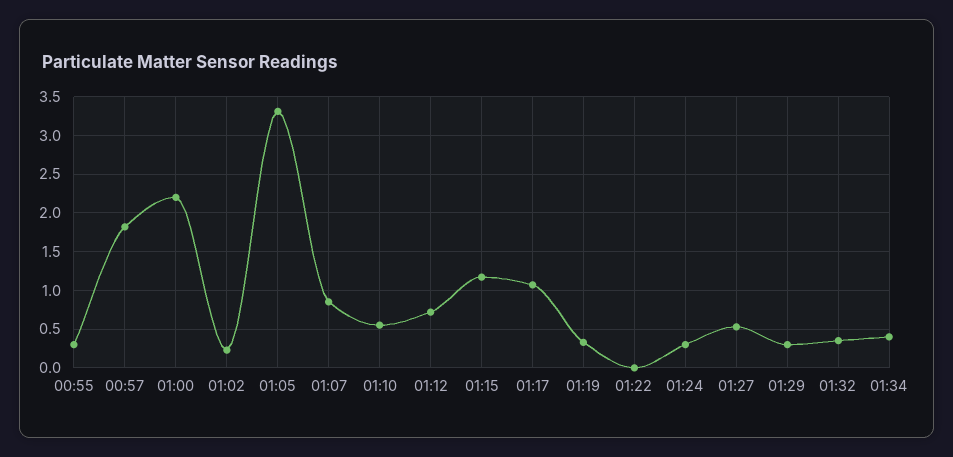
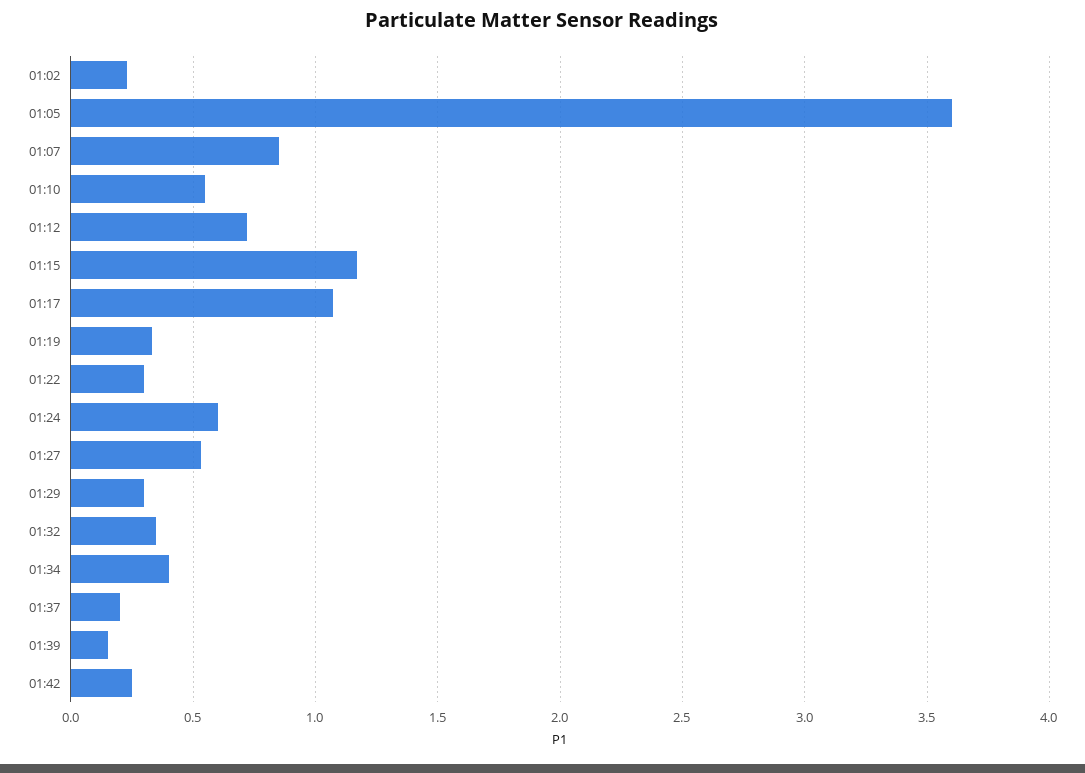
00:55: 0.3 -> none
00:57: 1.8 -> none
01:00: 2.2 -> none
01:05: 3.3 -> 3.6
01:22: 0 -> 0.3
01:24: 0.3 -> 0.6
01:37: none -> 0.2
01:39: none -> 0.15
01:42: none -> 0.25

